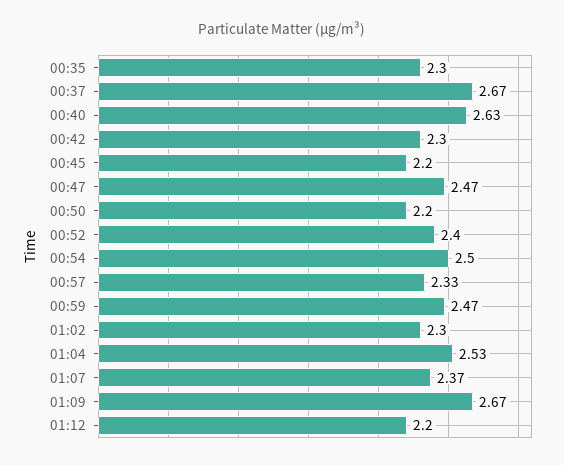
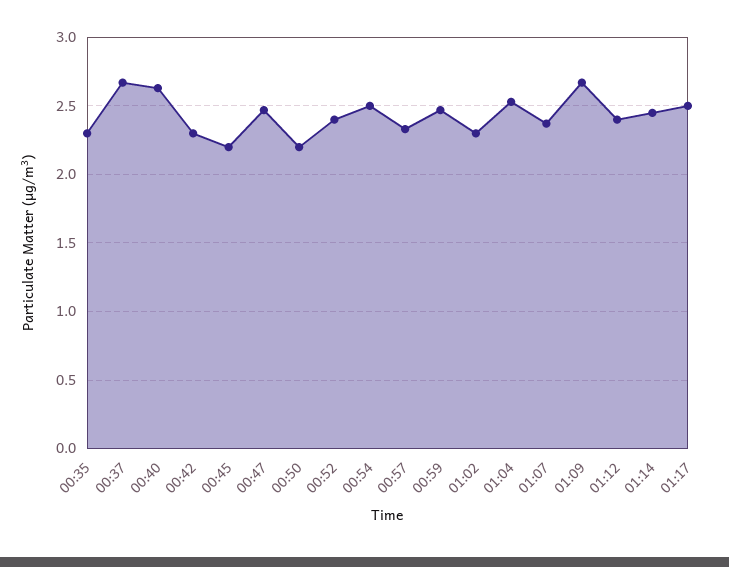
01:12: 2.2 -> 2.4
01:14: none -> 2.45
01:17: none -> 2.5

